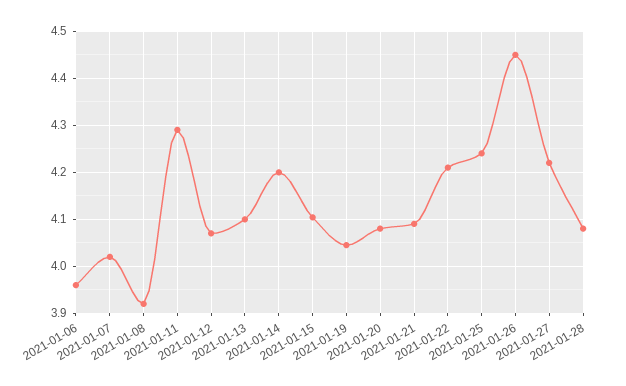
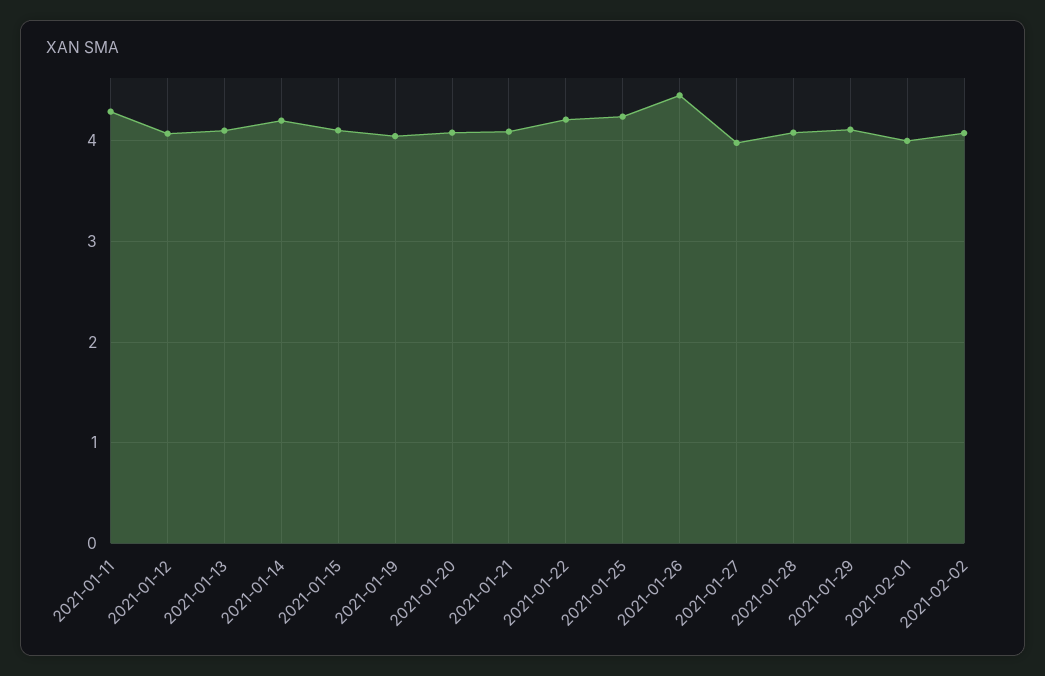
2021-01-06: 3.96 -> none
2021-01-07: 4.02 -> none
2021-01-08: 3.92 -> none
2021-01-27: 4.22 -> 4
2021-01-29: none -> 4.1
2021-02-01: none -> 4
2021-02-02: none -> 4.1

